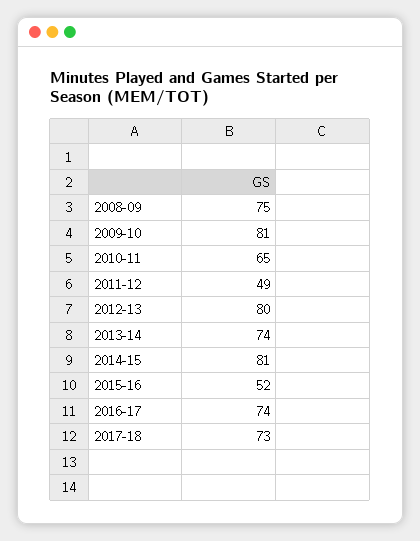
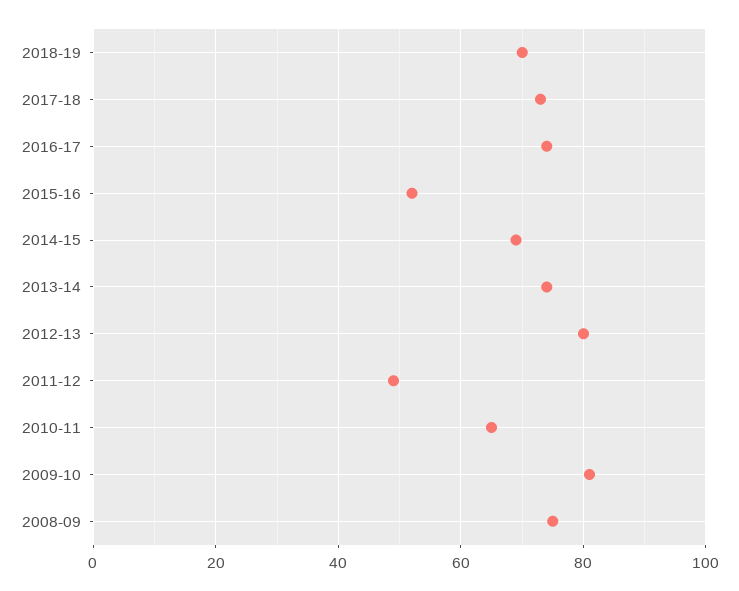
2014-15: 81 -> 70
2018-19: none -> 70

